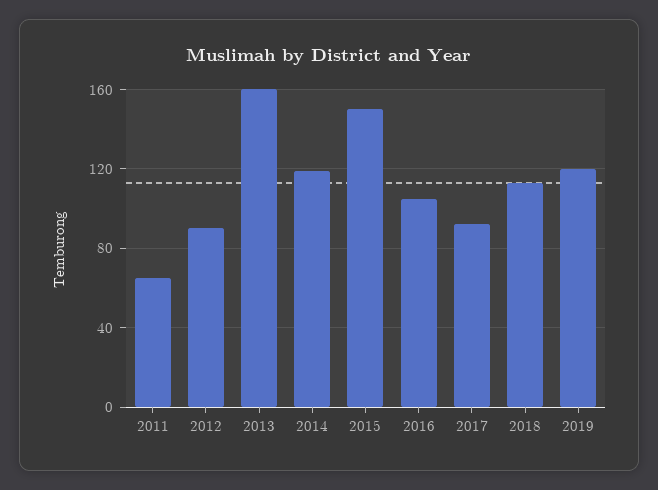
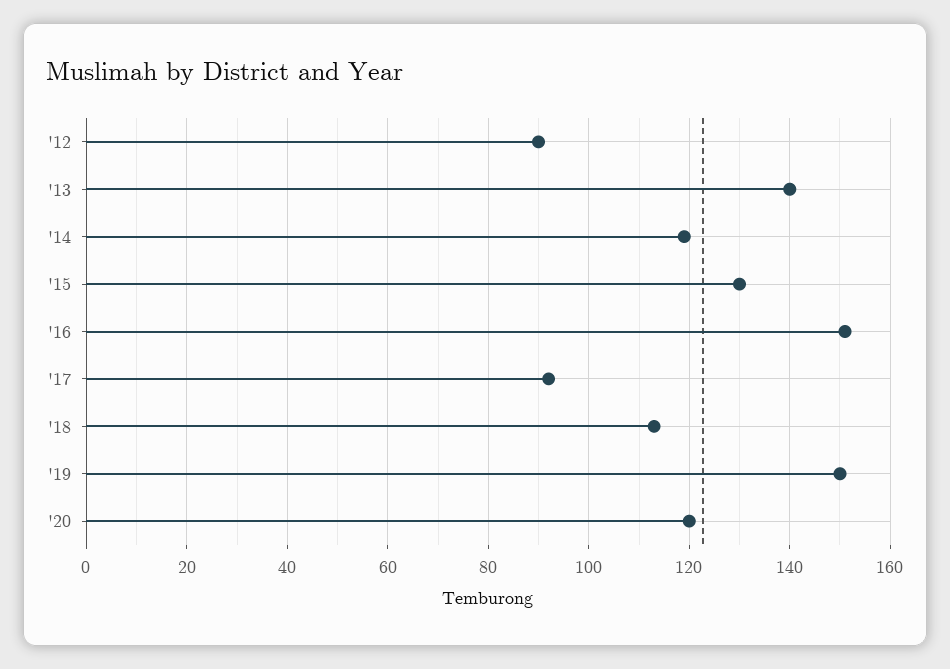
2011: 65 -> none
2013: 160 -> 140
2015: 150 -> 130
2016: 105 -> 150
2019: 120 -> 150
'20: none -> 120

